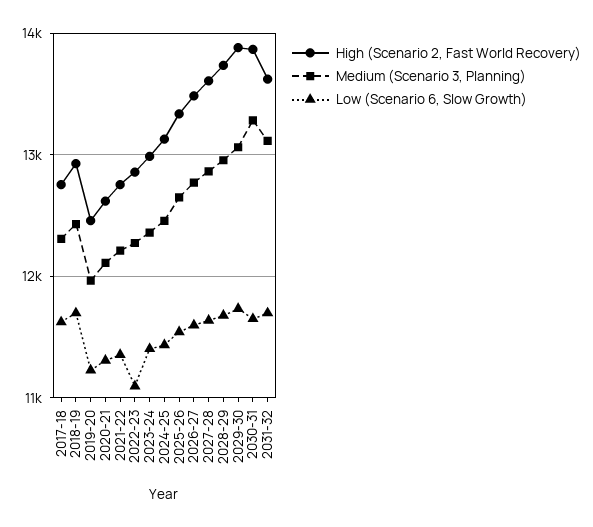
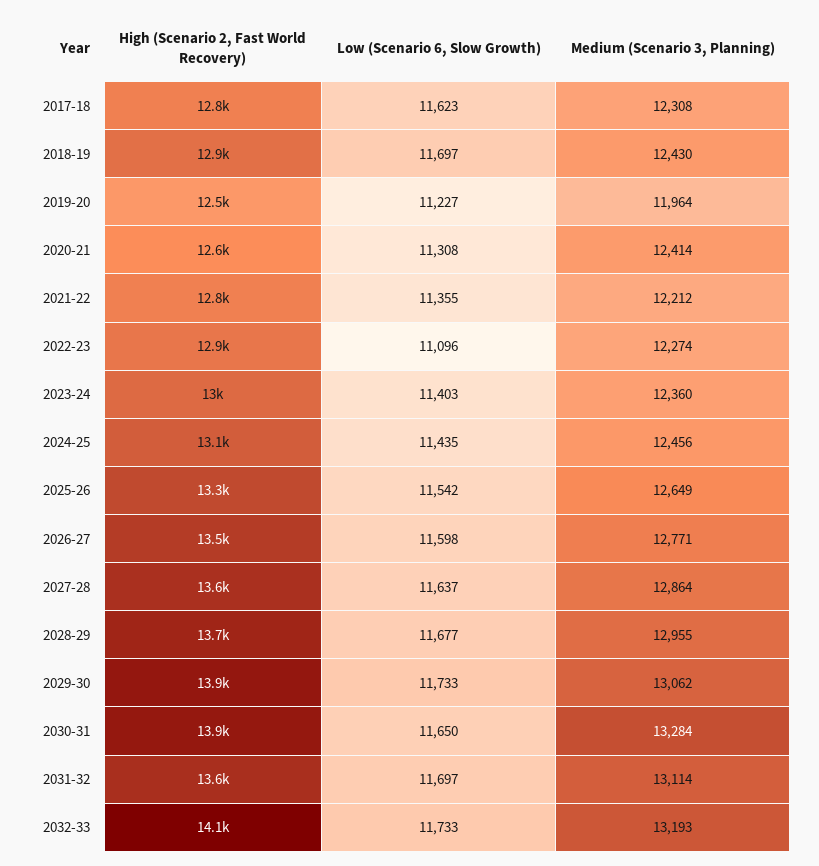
Medium (Scenario 3, Planning), 2020-21: 12100 -> 12414
High (Scenario 2, Fast World Recovery), 2032-33: none -> 14100
Low (Scenario 6, Slow Growth), 2032-33: none -> 11733
Medium (Scenario 3, Planning), 2032-33: none -> 13193

